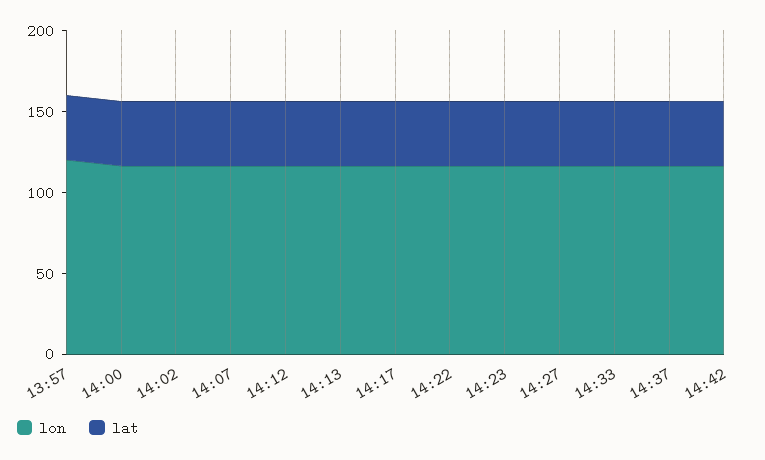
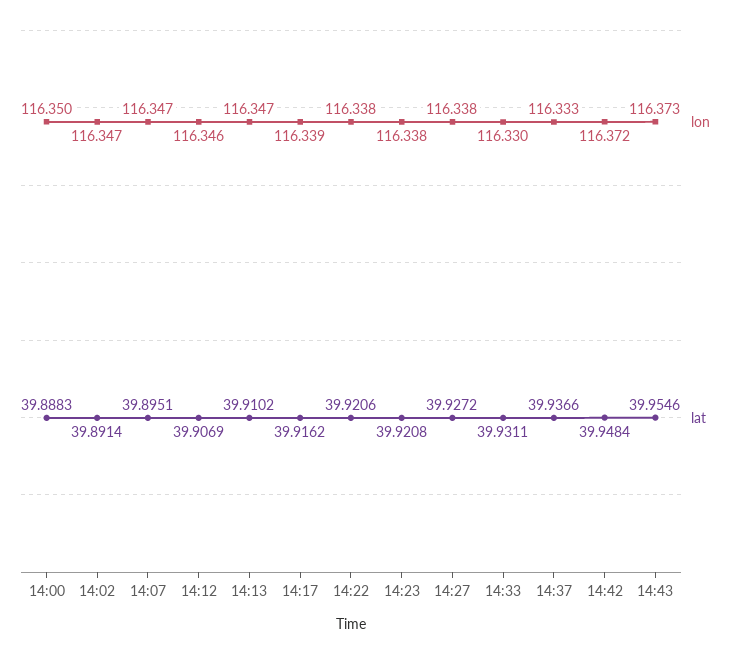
lon, 13:57: 120 -> none
lat, 13:57: 40 -> none
lon, 14:43: none -> 116.373
lat, 14:43: none -> 39.9546

